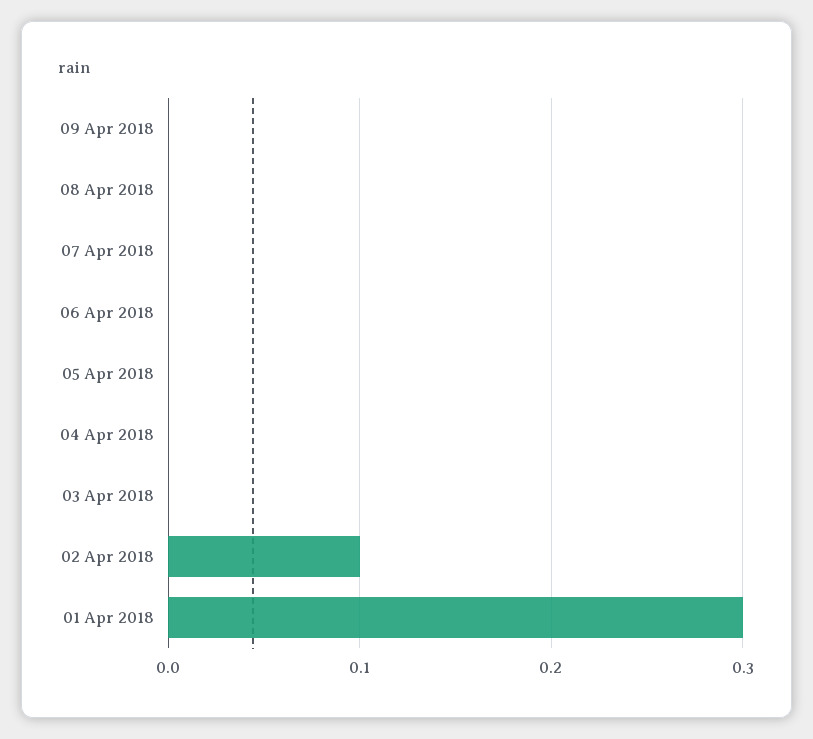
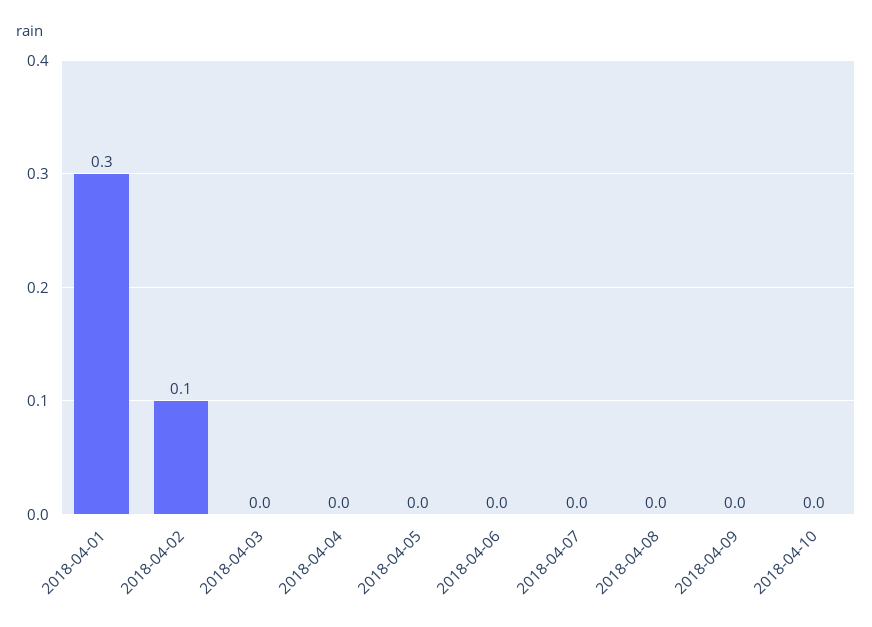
2018-04-10: none -> 0

